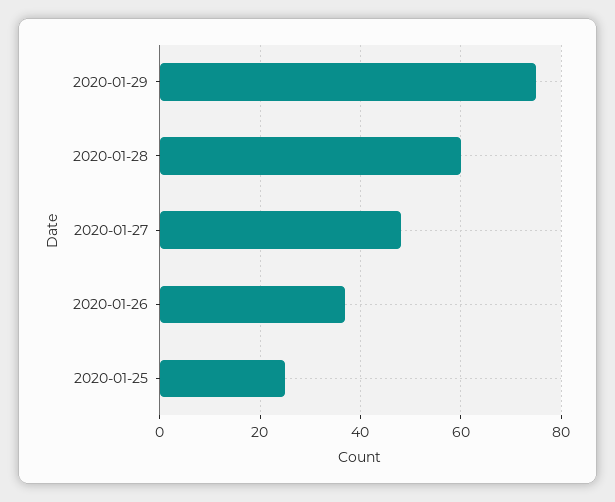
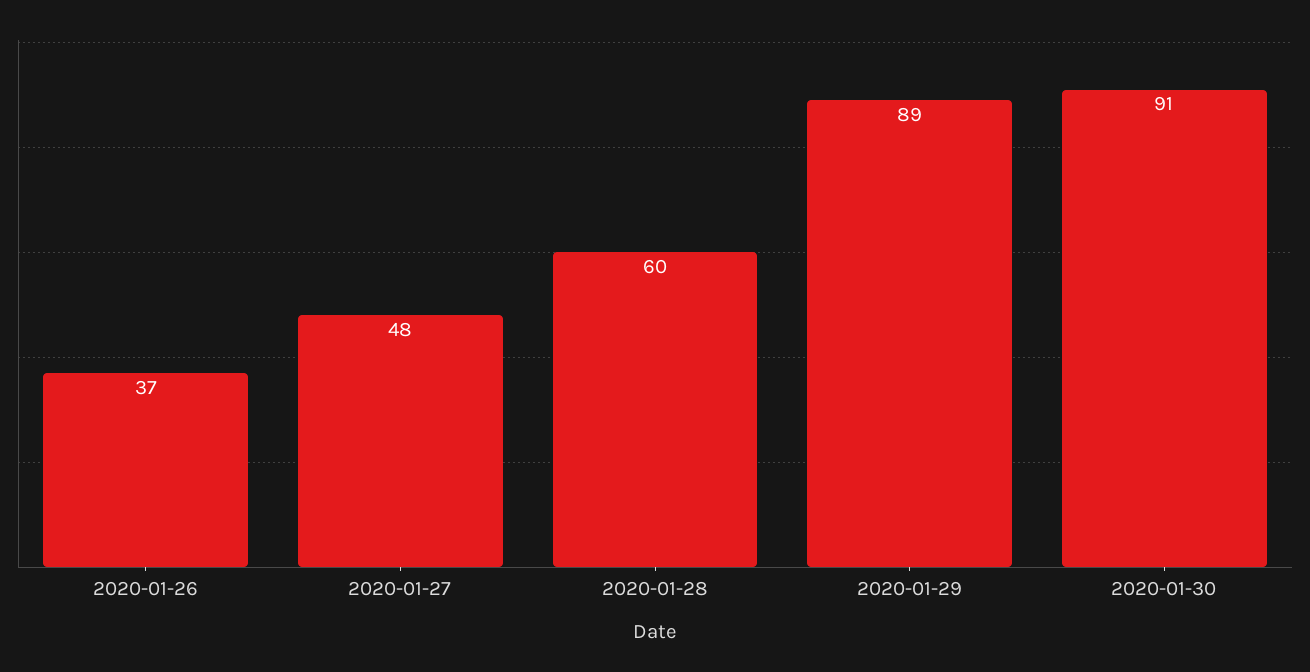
2020-01-29: 75 -> 89
2020-01-25: 25 -> none
2020-01-30: none -> 91

